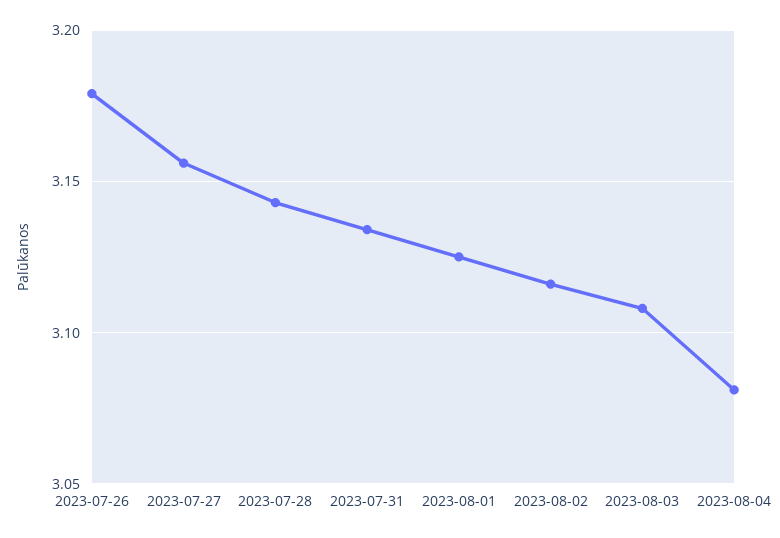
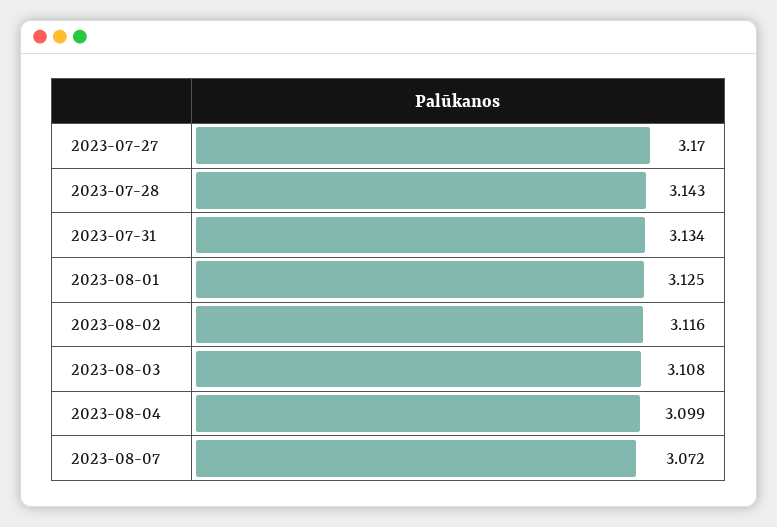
2023-07-26: 3.18 -> none
2023-07-27: 3.155 -> 3.17
2023-08-04: 3.08 -> 3.099
2023-08-07: none -> 3.072

